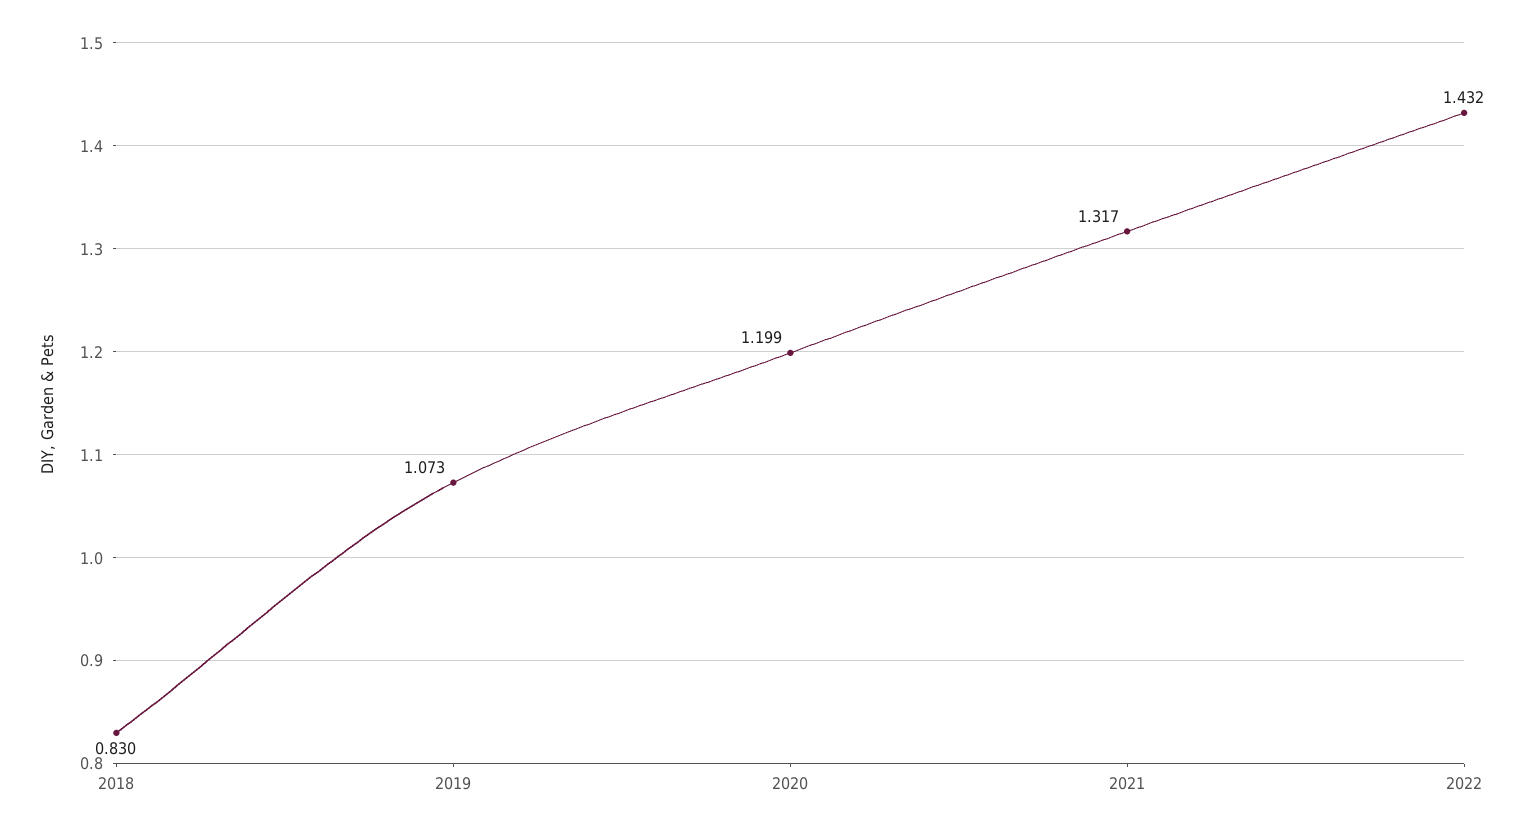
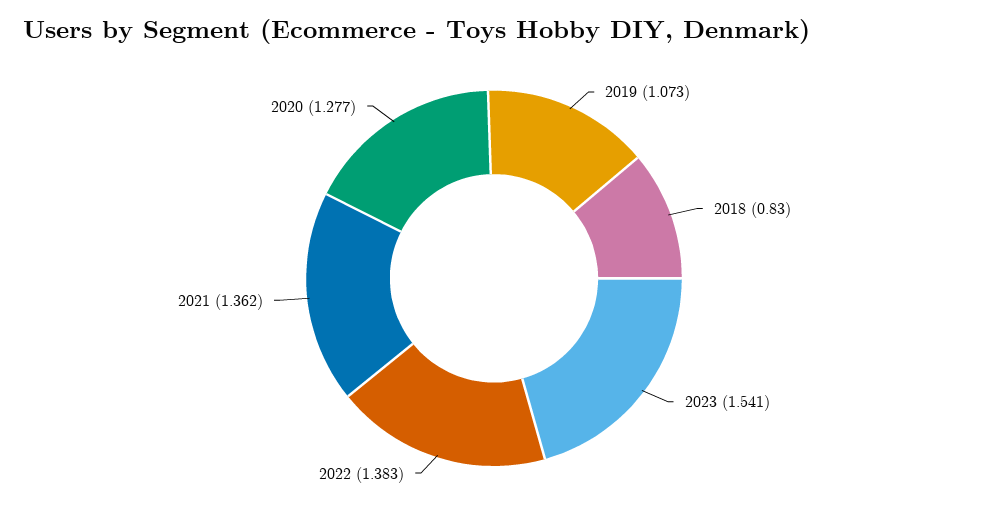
2020: 1.199 -> 1.277
2021: 1.317 -> 1.362
2022: 1.432 -> 1.383
2023: none -> 1.541

